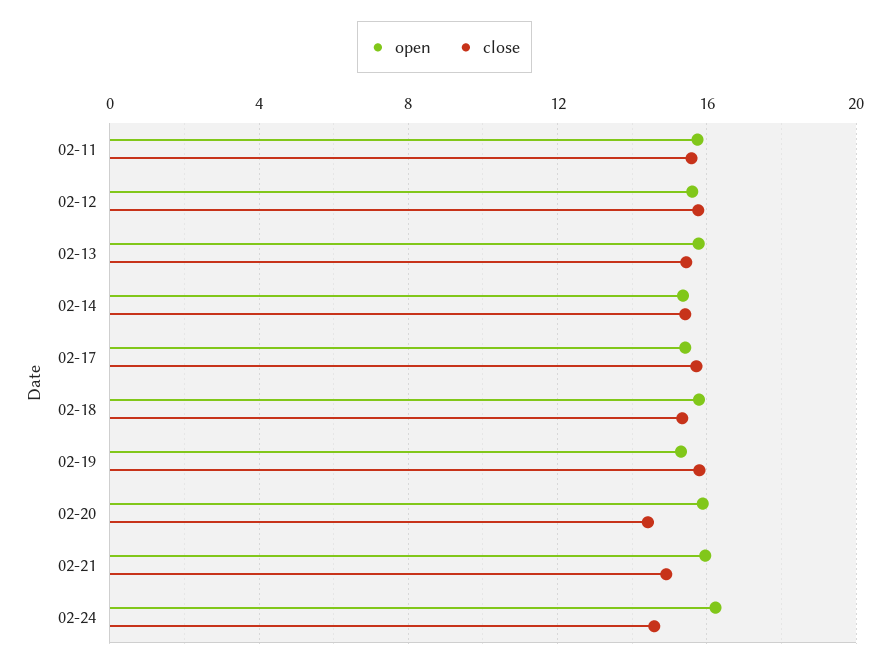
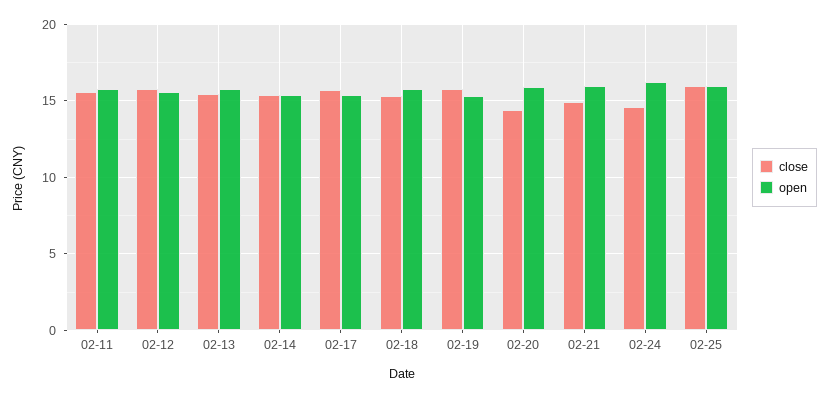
close, 02-25: none -> 16
open, 02-25: none -> 16

